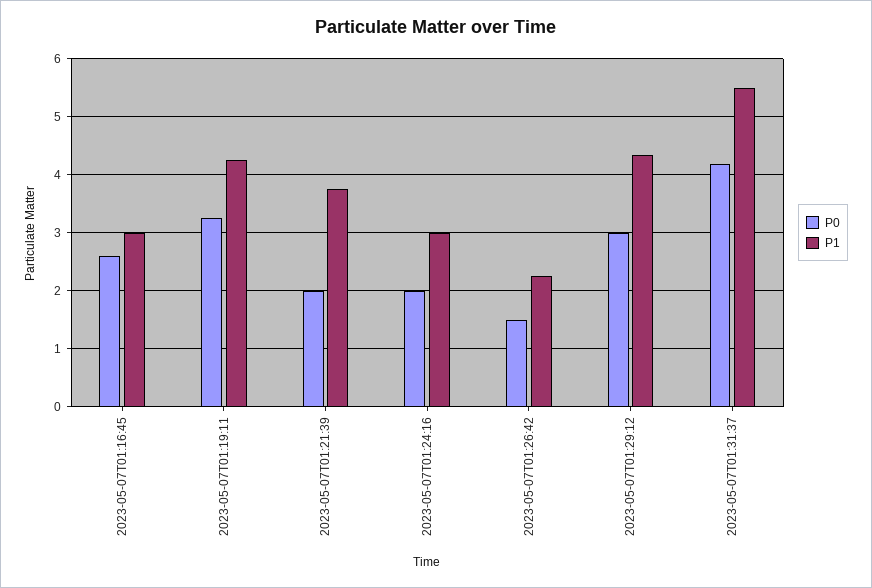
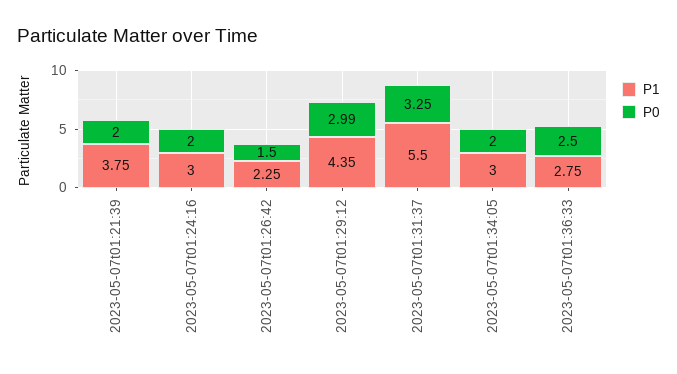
P0, 2023-05-07T01:16:45: 2.6 -> none
P1, 2023-05-07T01:16:45: 3 -> none
P0, 2023-05-07T01:19:11: 3.2 -> none
P1, 2023-05-07T01:19:11: 4.2 -> none
P0, 2023-05-07T01:31:37: 4.2 -> 3.25
P1, 2023-05-07t01:34:05: none -> 3
P0, 2023-05-07t01:34:05: none -> 2
P1, 2023-05-07t01:36:33: none -> 2.75
P0, 2023-05-07t01:36:33: none -> 2.5

